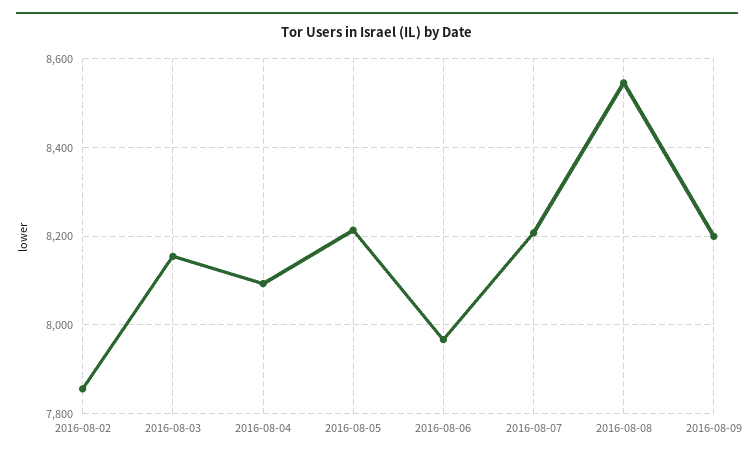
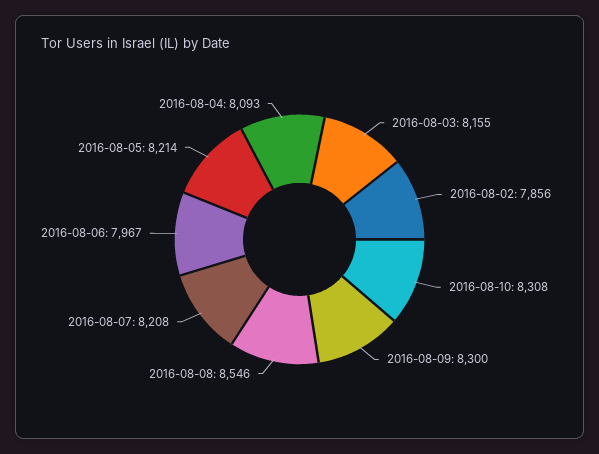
2016-08-09: 8200 -> 8300
2016-08-10: none -> 8308

